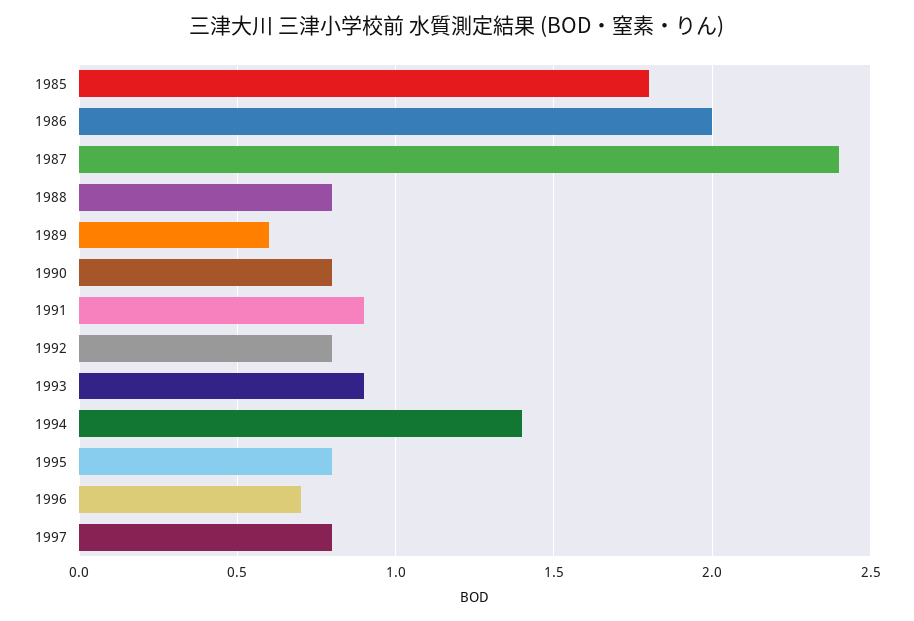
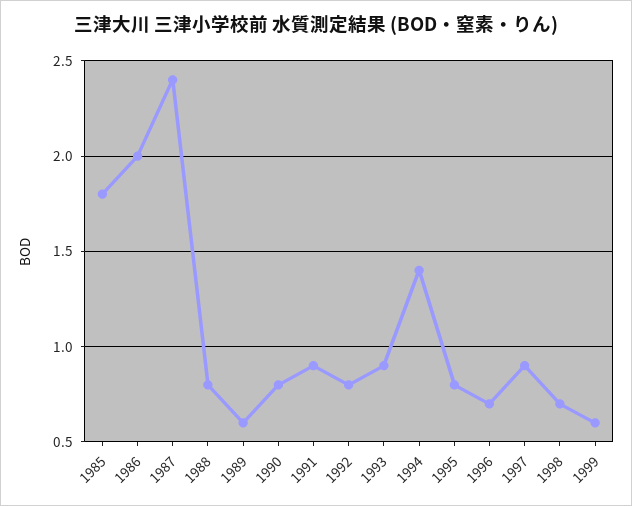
1997: 0.8 -> 0.9
1998: none -> 0.7
1999: none -> 0.6

